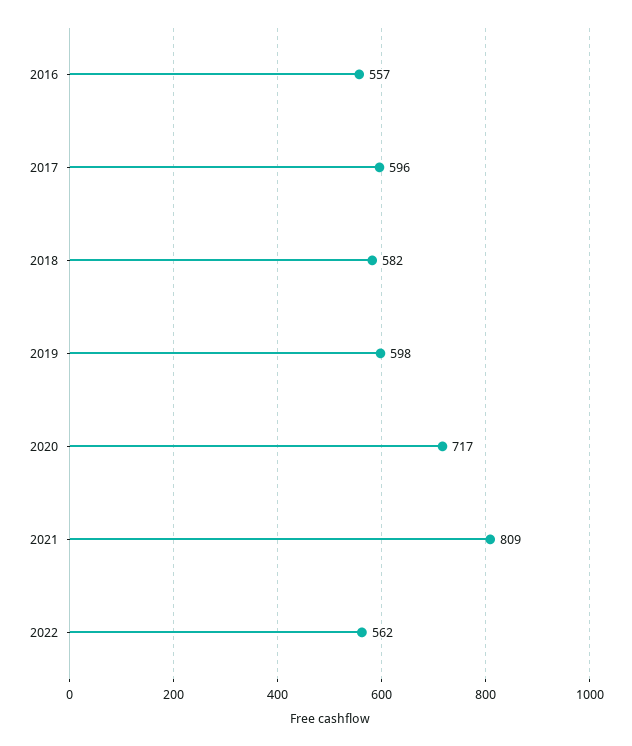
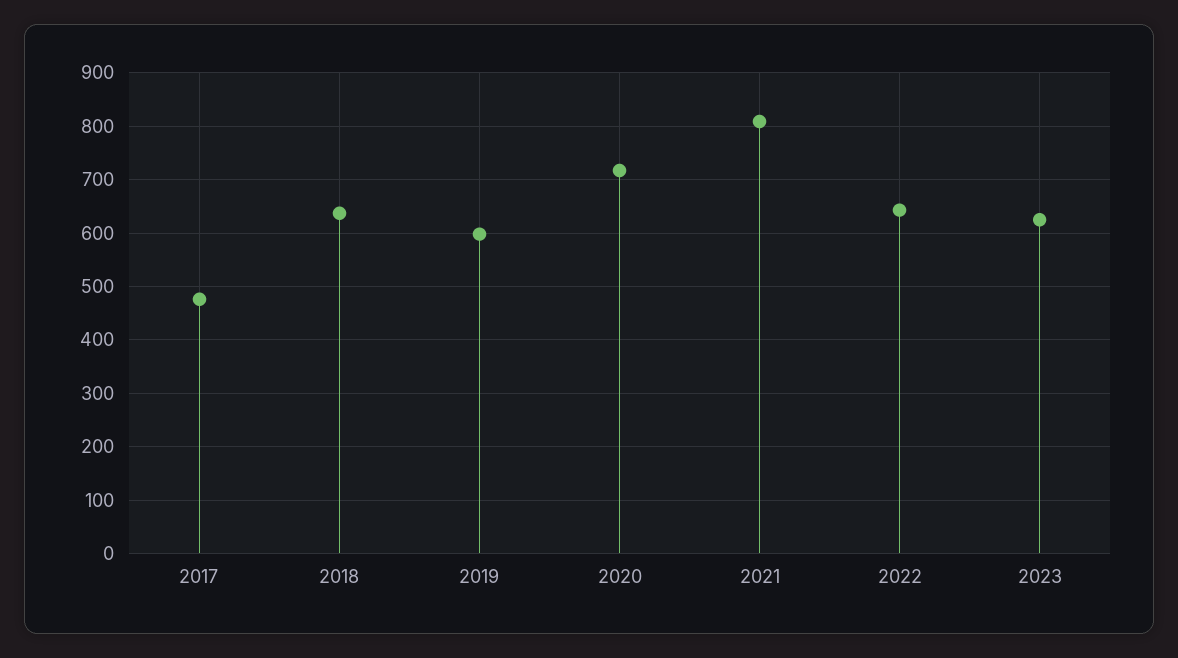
2016: 557 -> none
2017: 596 -> 480
2018: 582 -> 640
2022: 562 -> 640
2023: none -> 620

